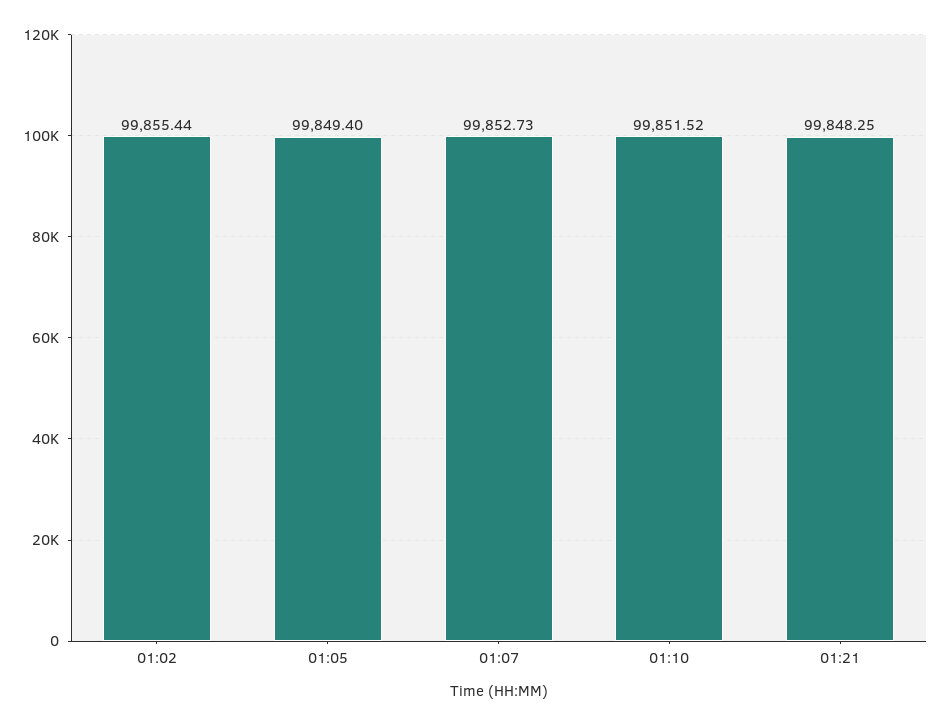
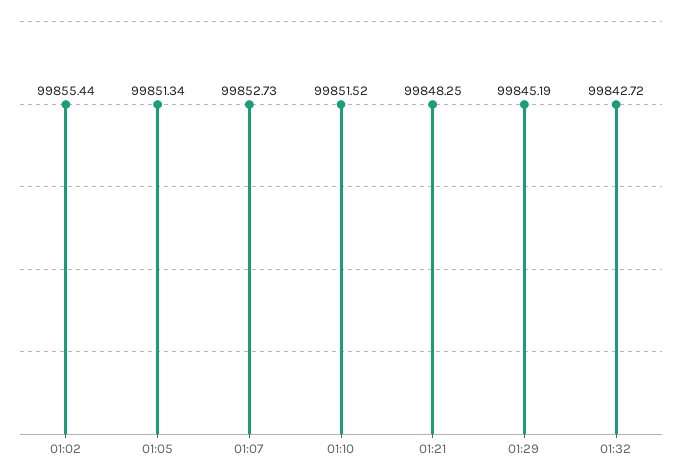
01:05: 99849.4 -> 99851.34
01:29: none -> 99845.19
01:32: none -> 99842.72

